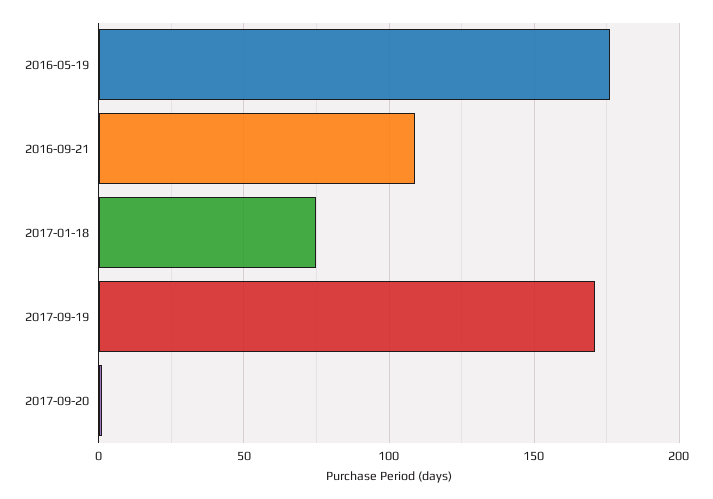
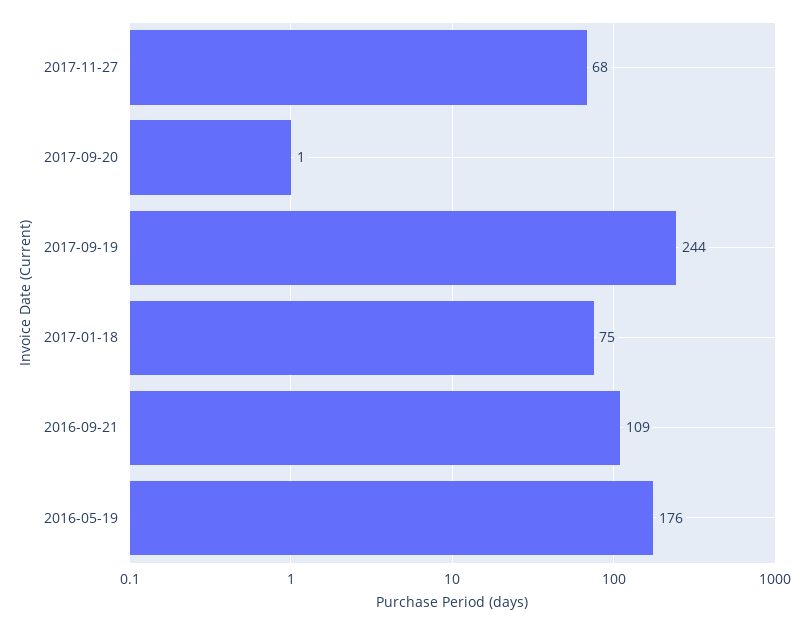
2017-09-19: 170 -> 244
2017-11-27: none -> 68

